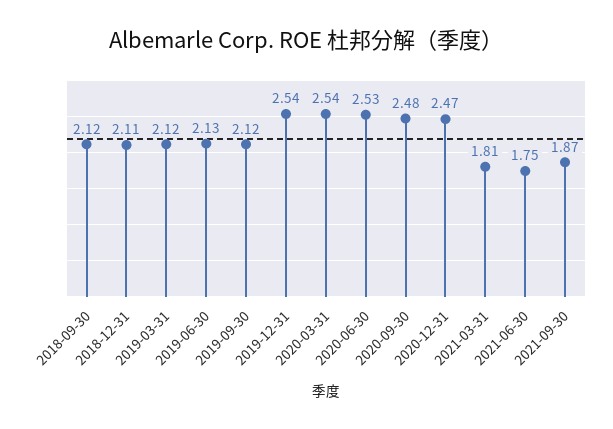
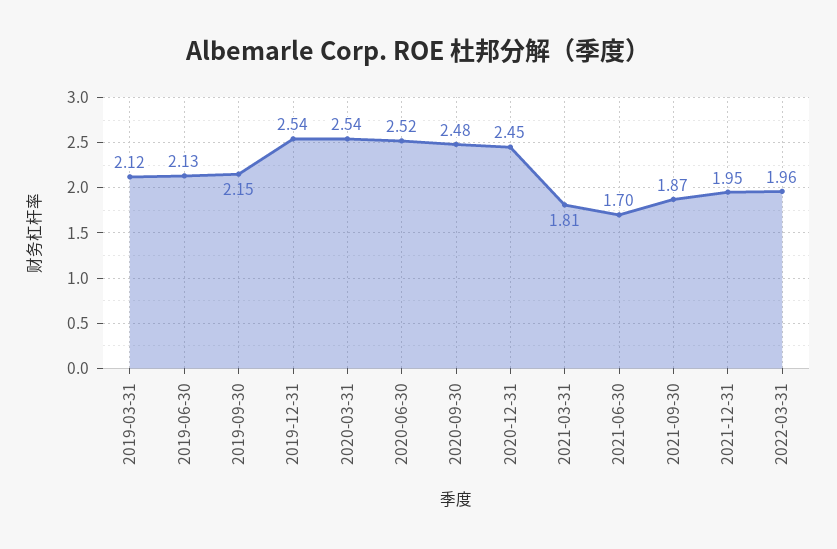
2018-09-30: 2.12 -> none
2018-12-31: 2.11 -> none
2019-09-30: 2.12 -> 2.15
2020-06-30: 2.53 -> 2.52
2020-12-31: 2.47 -> 2.45
2021-06-30: 1.75 -> 1.7
2021-12-31: none -> 1.95
2022-03-31: none -> 1.96

